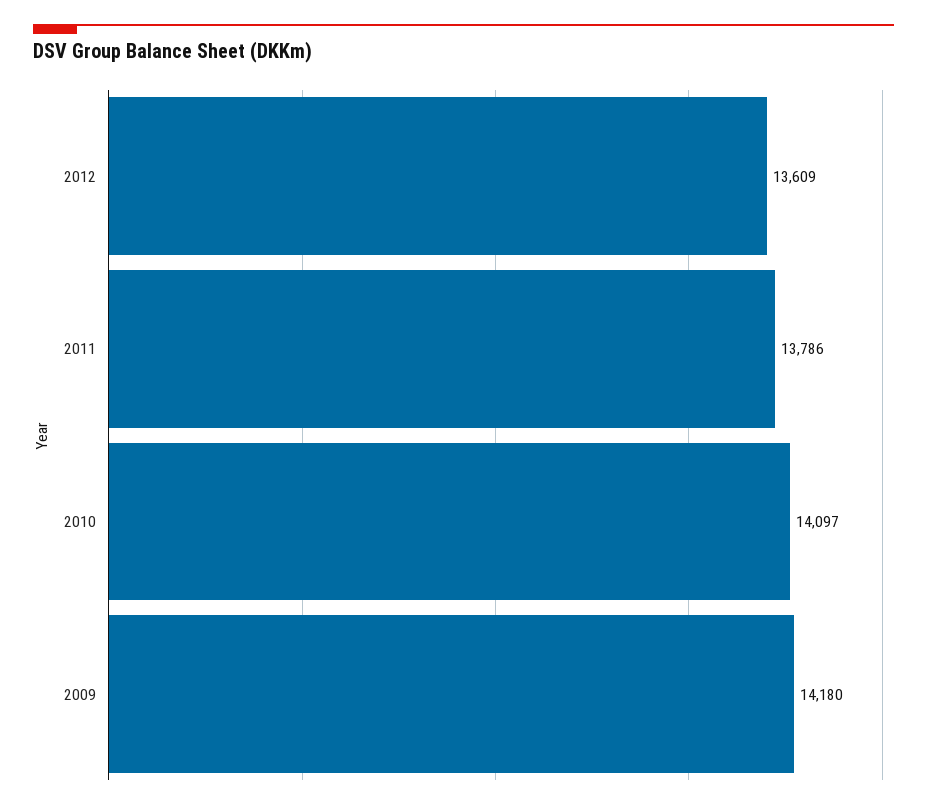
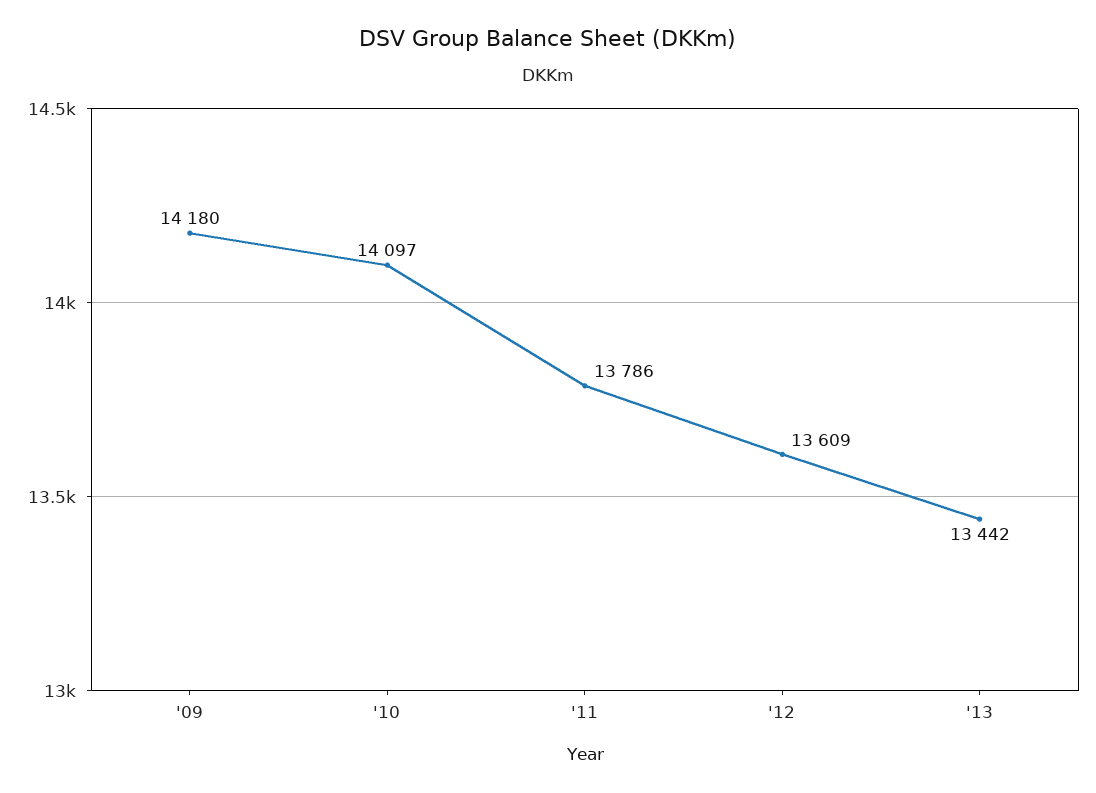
'13: none -> 13442

